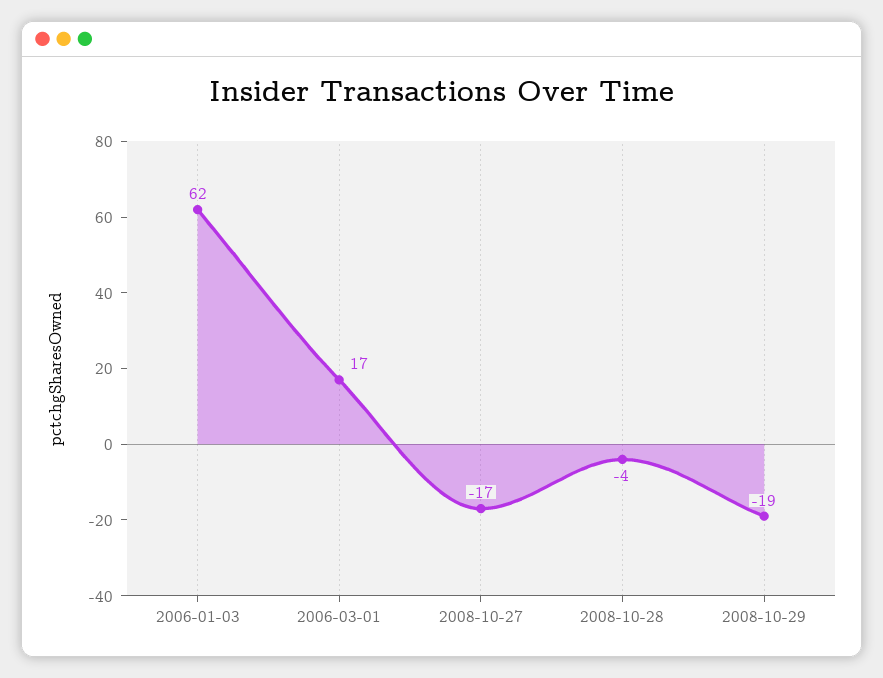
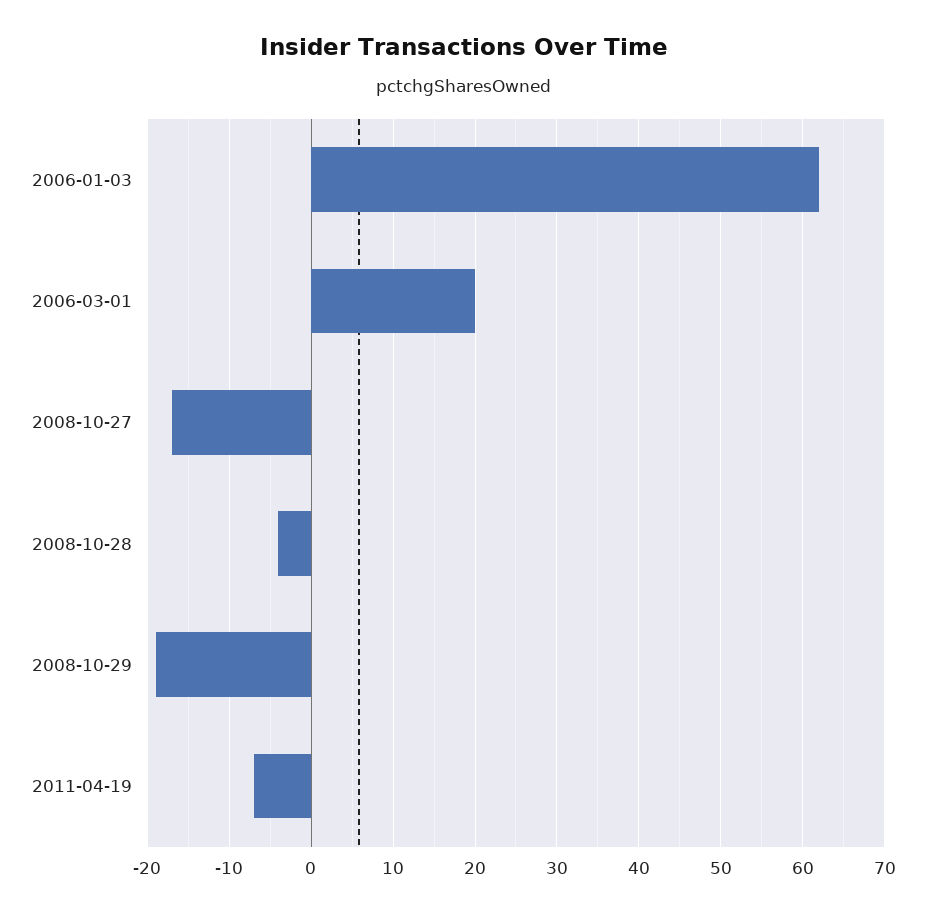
2006-03-01: 17 -> 20
2011-04-19: none -> -7

